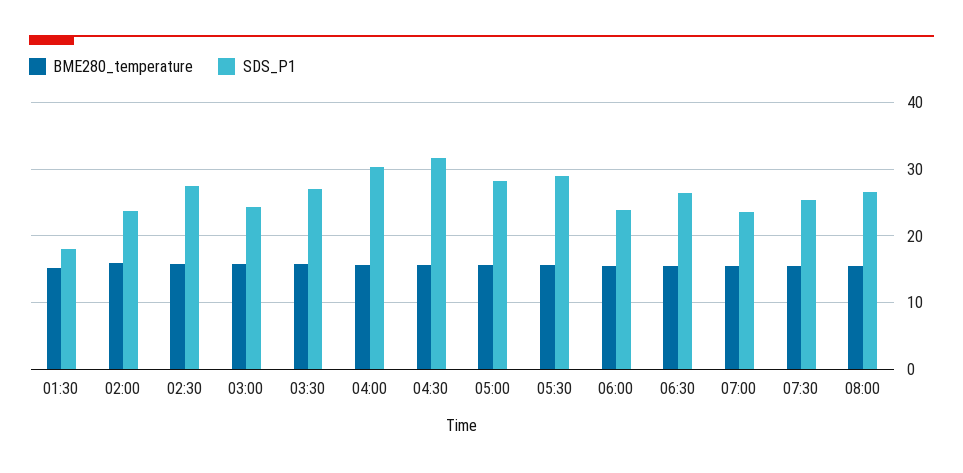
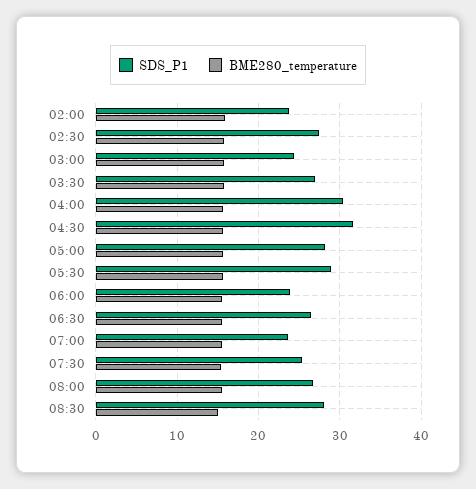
BME280_temperature, 01:30: 15 -> none
SDS_P1, 01:30: 18 -> none
SDS_P1, 08:30: none -> 28
BME280_temperature, 08:30: none -> 15

